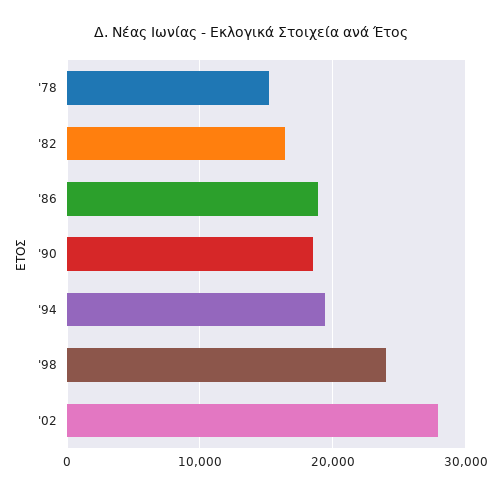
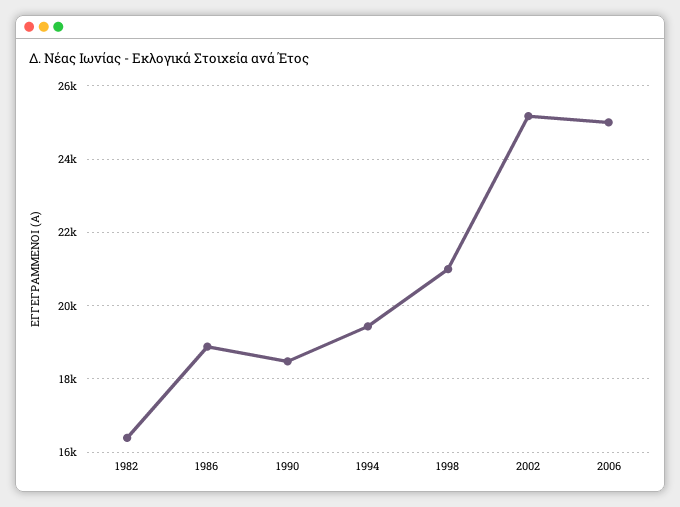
'78: 15000 -> none
'98: 24000 -> 21000
'02: 28000 -> 25200
2006: none -> 25000

